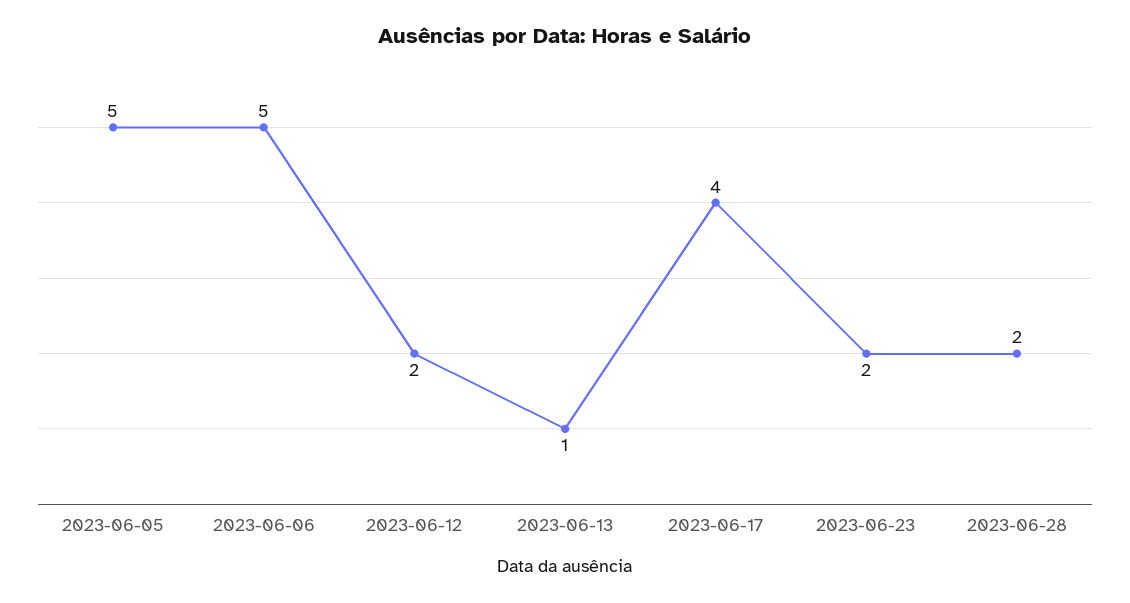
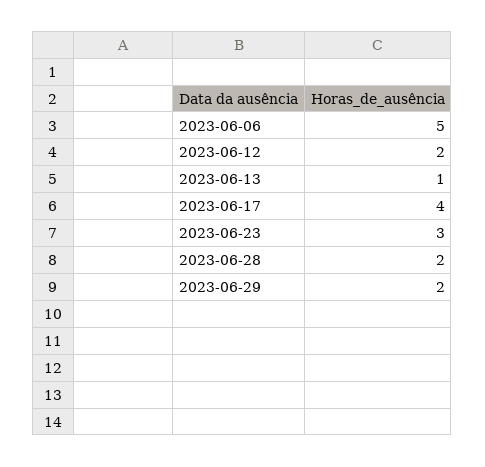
2023-06-05: 5 -> none
2023-06-23: 2 -> 3
2023-06-29: none -> 2

